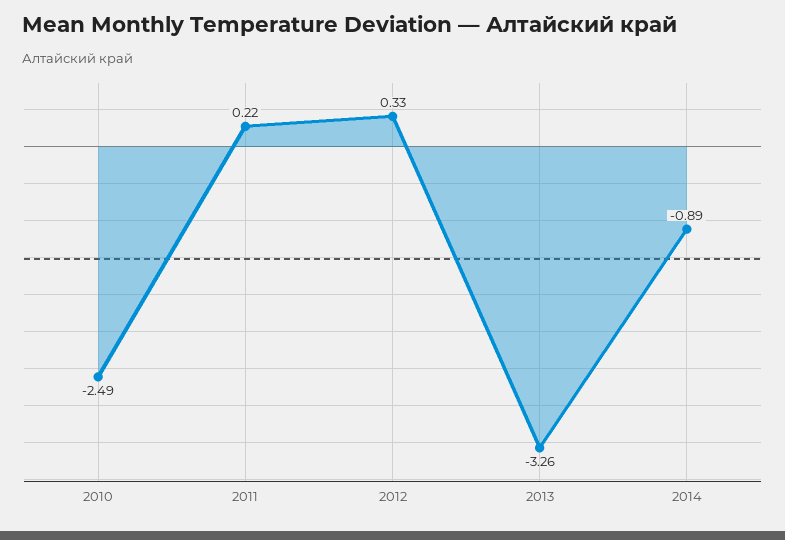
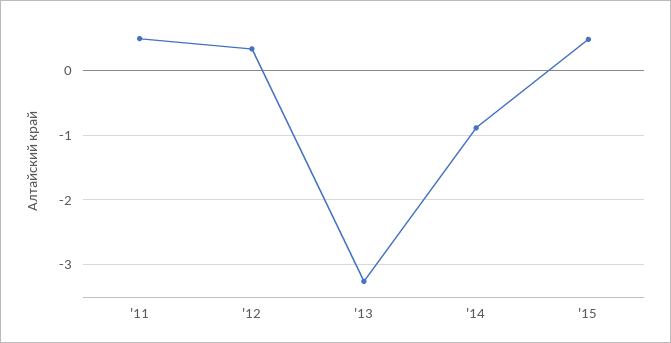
2010: -2.49 -> none
2011: 0.22 -> 0.5
'15: none -> 0.5

